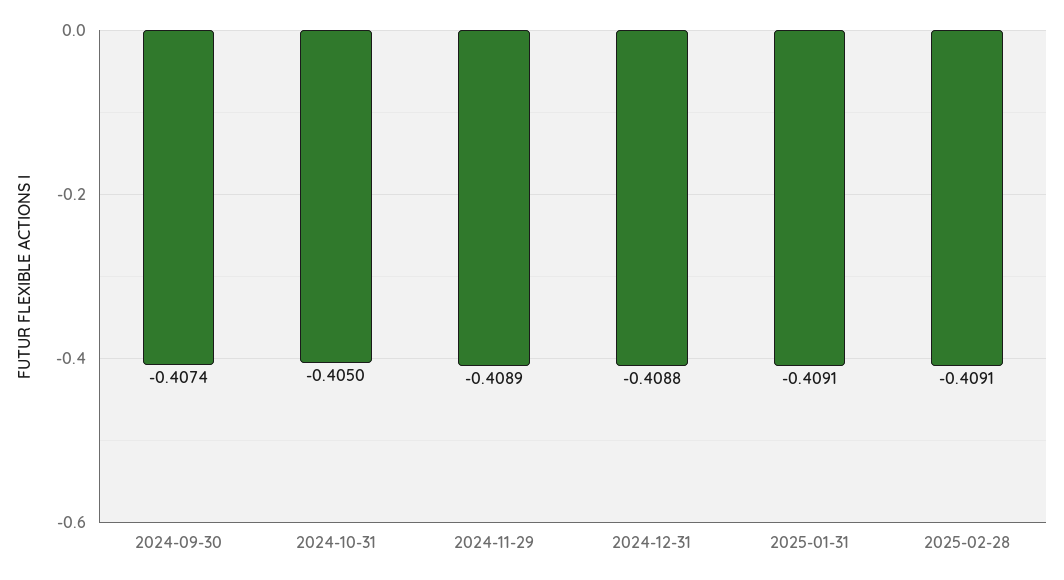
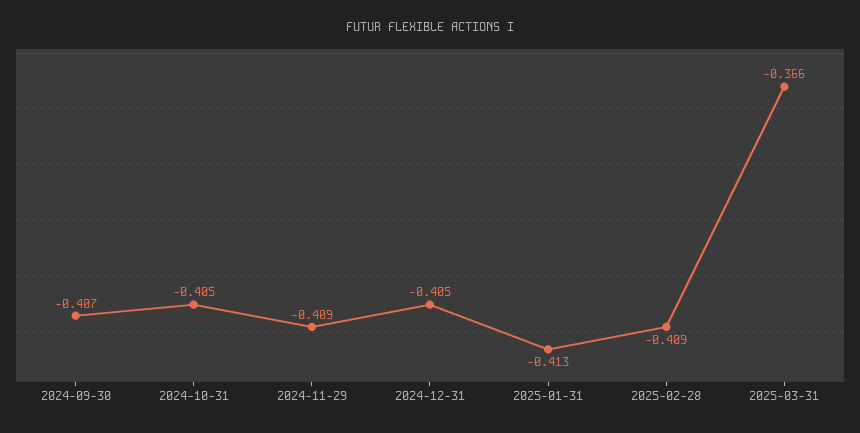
2024-12-31: -0.4088 -> -0.405
2025-01-31: -0.4091 -> -0.413
2025-03-31: none -> -0.366

